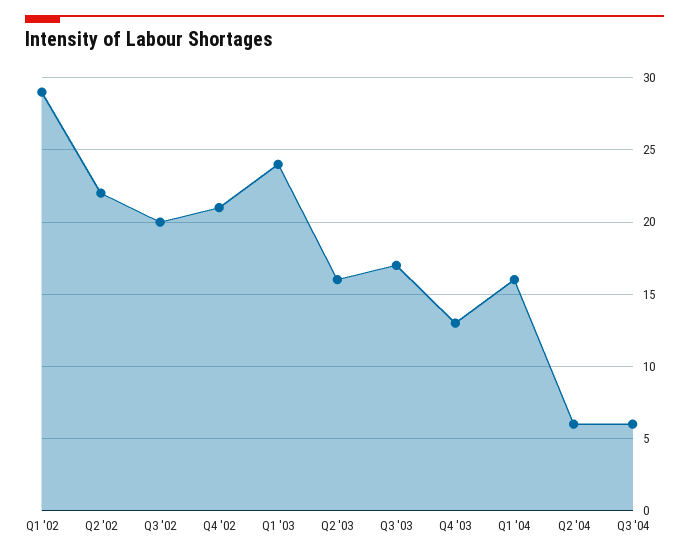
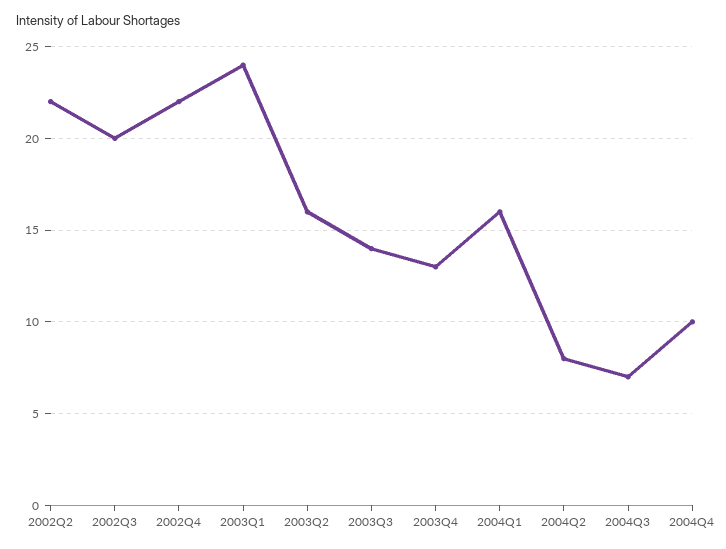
Q1 '02: 29 -> none
Q4 '02: 21 -> 22
Q3 '03: 17 -> 14
Q2 '04: 6 -> 8
Q3 '04: 6 -> 7
2004Q4: none -> 10

